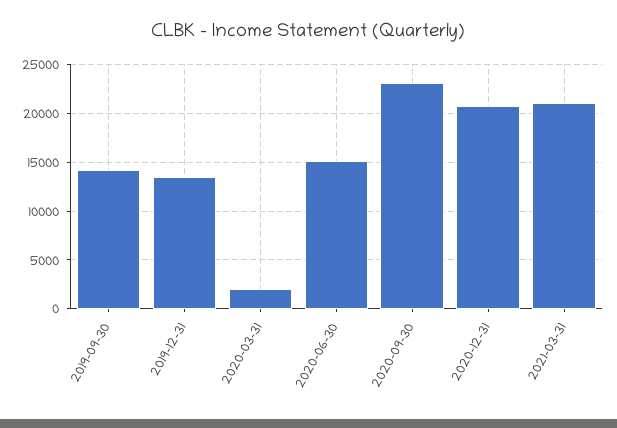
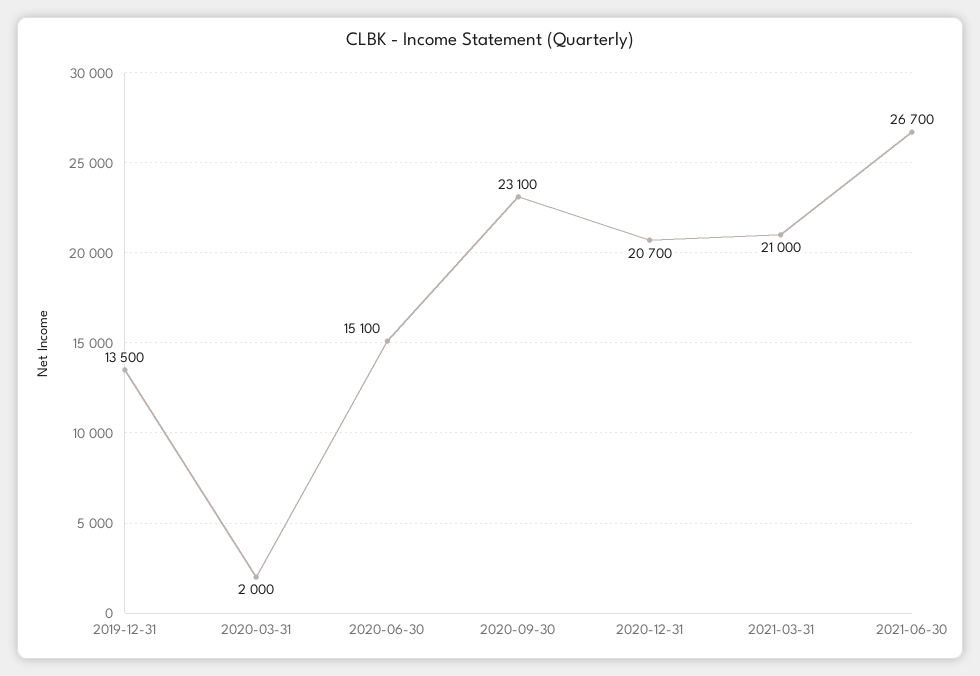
2019-09-30: 14000 -> none
2021-06-30: none -> 26700

